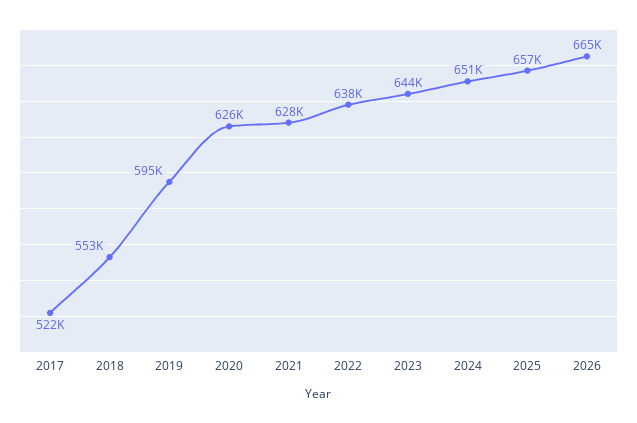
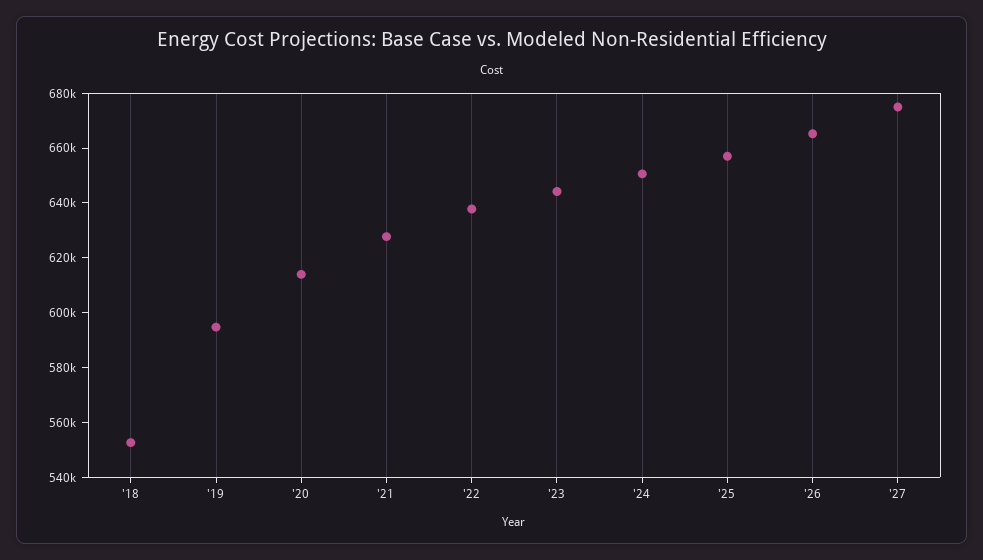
2017: 522000 -> none
2020: 626000 -> 615000
'27: none -> 675000

